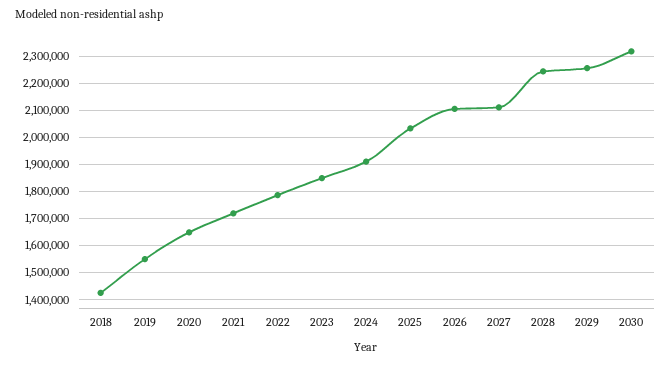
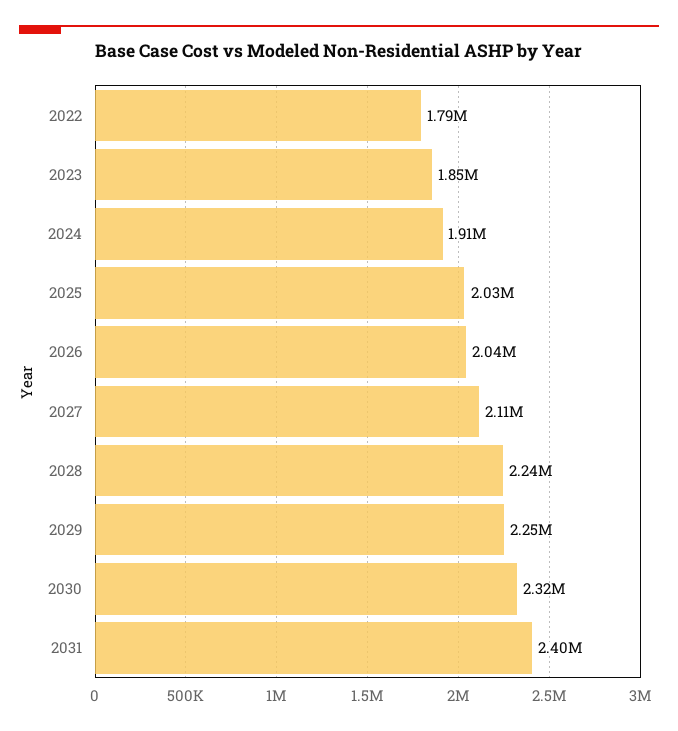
2018: 1425000 -> none
2019: 1550000 -> none
2020: 1650000 -> none
2021: 1725000 -> none
2026: 2100000 -> 2040000
2031: none -> 2400000

